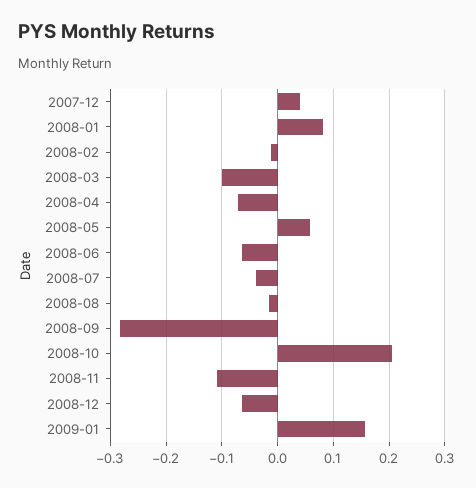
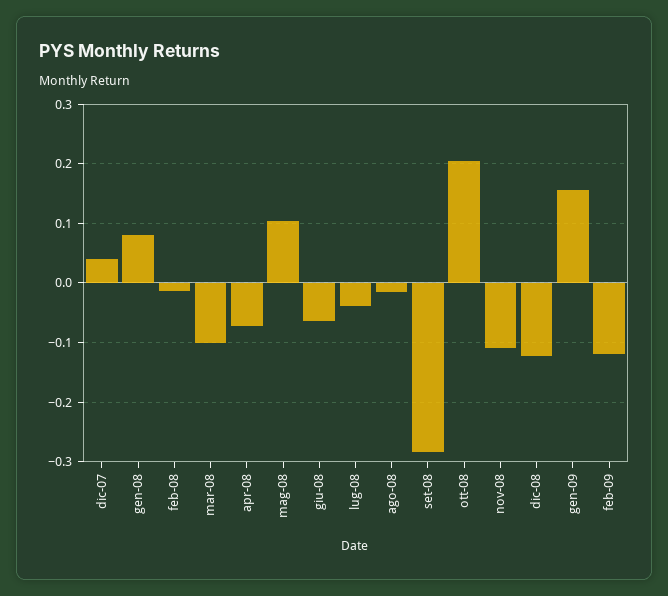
2008-05: 0.06 -> 0.1
2008-12: -0.06 -> -0.12
feb-09: none -> -0.12

